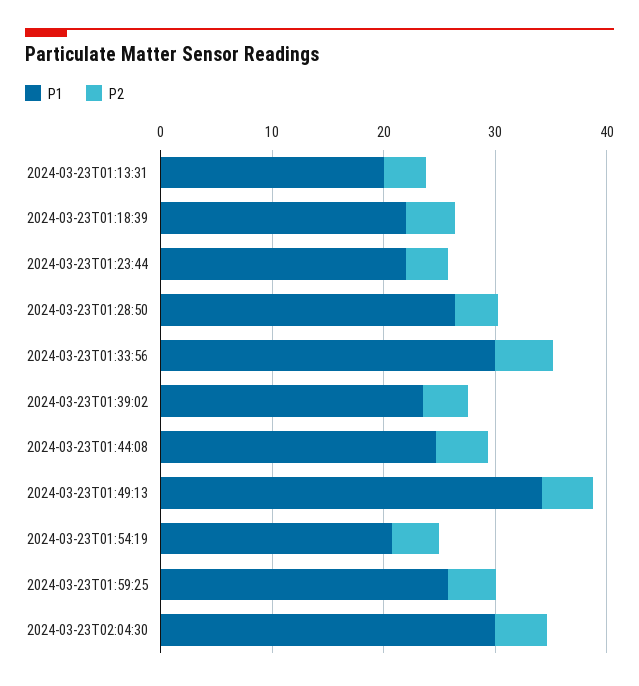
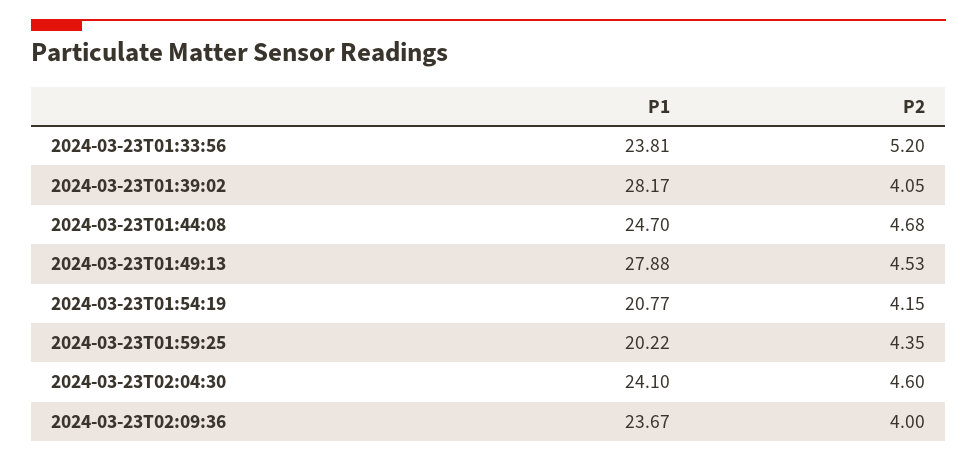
P1, 2024-03-23T01:13:31: 20 -> none
P2, 2024-03-23T01:13:31: 4 -> none
P1, 2024-03-23T01:18:39: 22 -> none
P2, 2024-03-23T01:18:39: 4 -> none
P1, 2024-03-23T01:23:44: 22 -> none
P2, 2024-03-23T01:23:44: 4 -> none
P1, 2024-03-23T01:28:50: 26 -> none
P2, 2024-03-23T01:28:50: 4 -> none
P1, 2024-03-23T01:33:56: 30 -> 23.81
P1, 2024-03-23T01:39:02: 24 -> 28.17
P1, 2024-03-23T01:49:13: 34 -> 27.88
P1, 2024-03-23T01:59:25: 26 -> 20.22
P1, 2024-03-23T02:04:30: 30 -> 24.1
P1, 2024-03-23T02:09:36: none -> 23.67
P2, 2024-03-23T02:09:36: none -> 4

